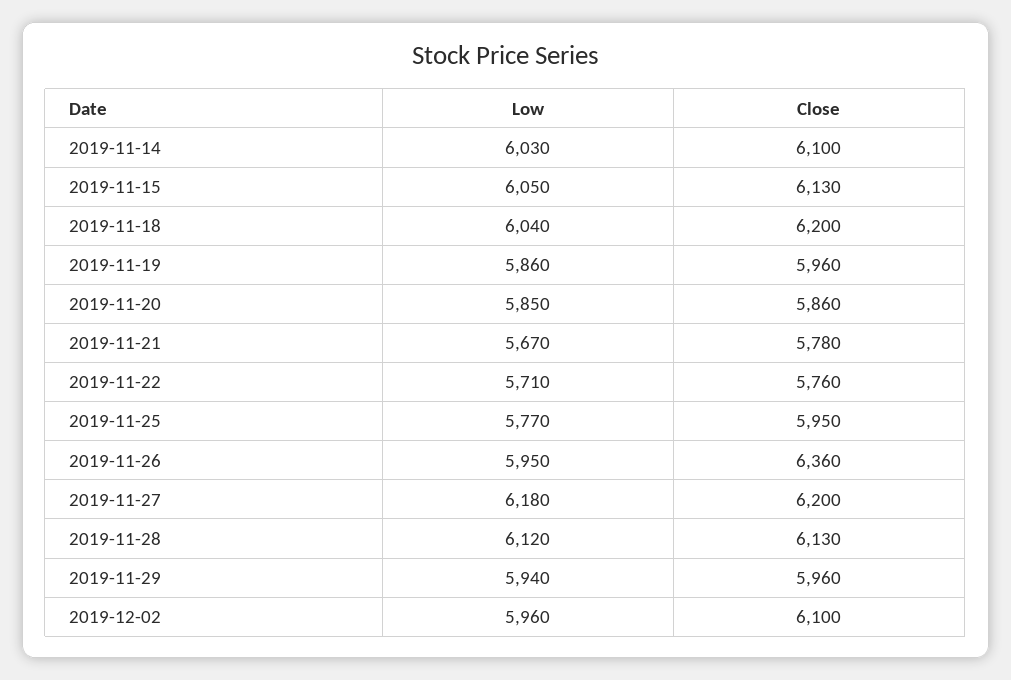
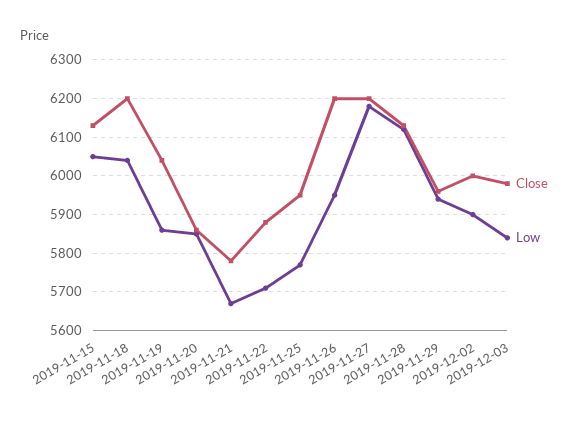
Low, 2019-11-14: 6030 -> none
Close, 2019-11-14: 6100 -> none
Close, 2019-11-19: 5960 -> 6040
Close, 2019-11-22: 5760 -> 5880
Close, 2019-11-26: 6360 -> 6200
Low, 2019-12-02: 5960 -> 5900
Close, 2019-12-02: 6100 -> 6000
Close, 2019-12-03: none -> 5980
Low, 2019-12-03: none -> 5840

